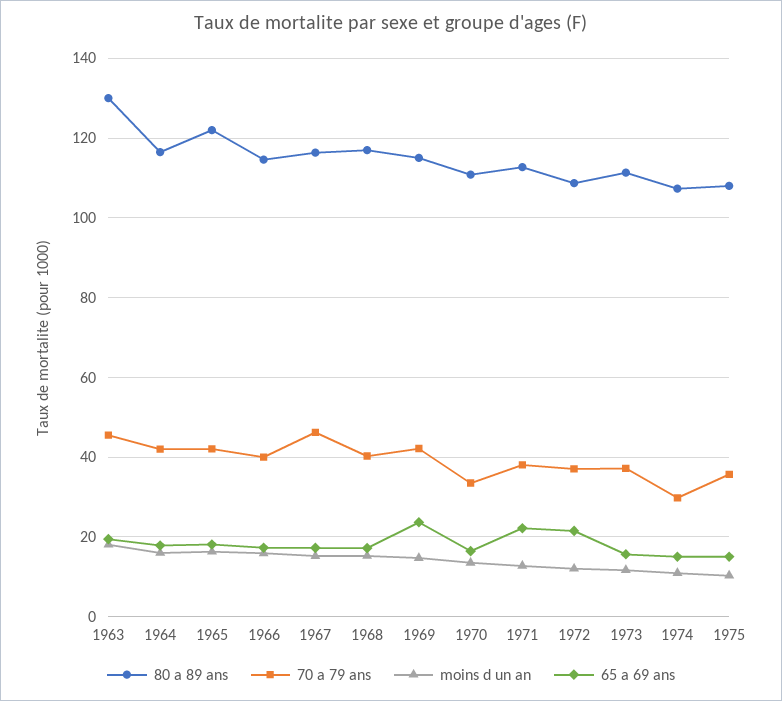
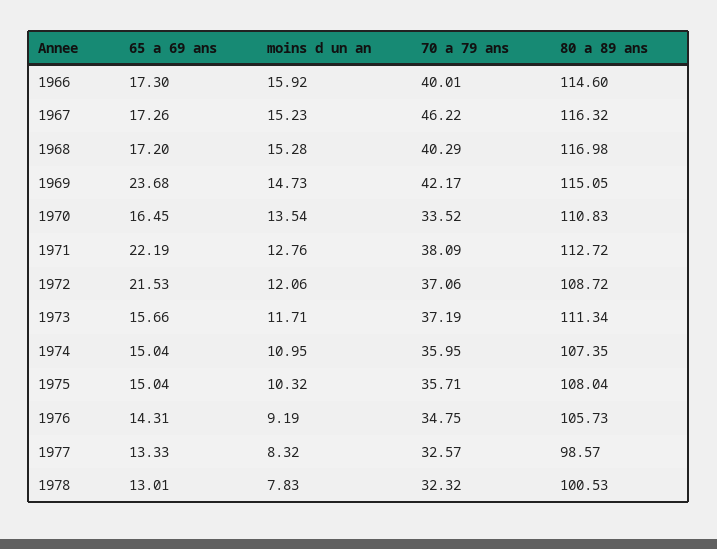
80 a 89 ans, 1963: 130 -> none
70 a 79 ans, 1963: 46 -> none
moins d un an, 1963: 18 -> none
65 a 69 ans, 1963: 20 -> none
80 a 89 ans, 1964: 116 -> none
70 a 79 ans, 1964: 42 -> none
moins d un an, 1964: 16 -> none
65 a 69 ans, 1964: 18 -> none
80 a 89 ans, 1965: 122 -> none
70 a 79 ans, 1965: 42 -> none
moins d un an, 1965: 16 -> none
65 a 69 ans, 1965: 18 -> none
70 a 79 ans, 1974: 30 -> 35.95
65 a 69 ans, 1976: none -> 14.31
moins d un an, 1976: none -> 9.19
70 a 79 ans, 1976: none -> 34.75
80 a 89 ans, 1976: none -> 105.73
65 a 69 ans, 1977: none -> 13.33
moins d un an, 1977: none -> 8.32
70 a 79 ans, 1977: none -> 32.57
80 a 89 ans, 1977: none -> 98.57
65 a 69 ans, 1978: none -> 13.01
moins d un an, 1978: none -> 7.83
70 a 79 ans, 1978: none -> 32.32
80 a 89 ans, 1978: none -> 100.53

